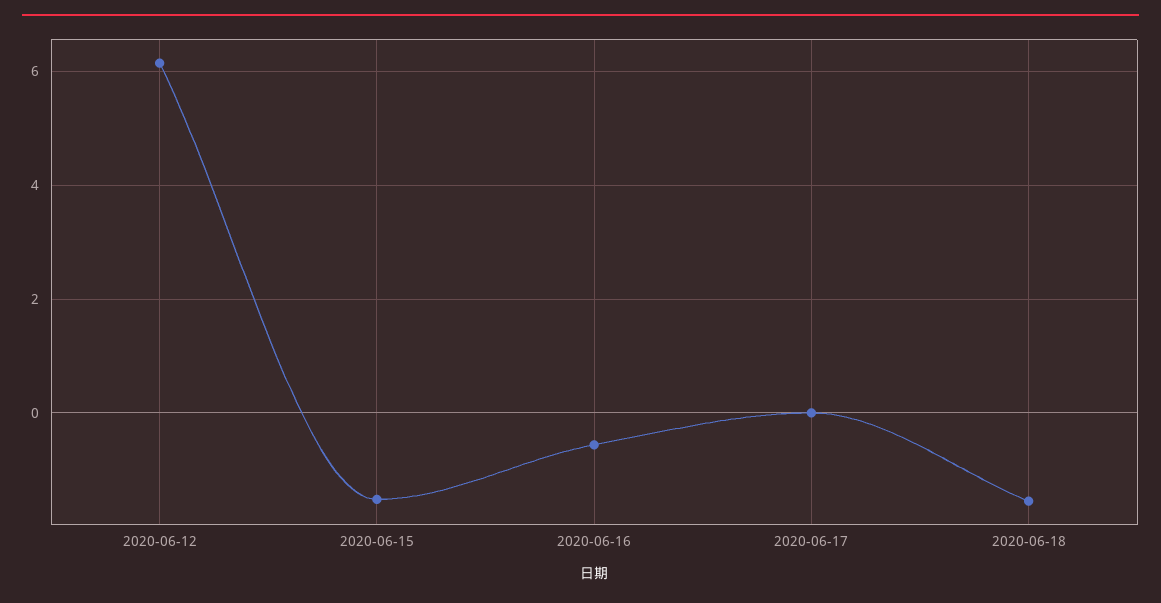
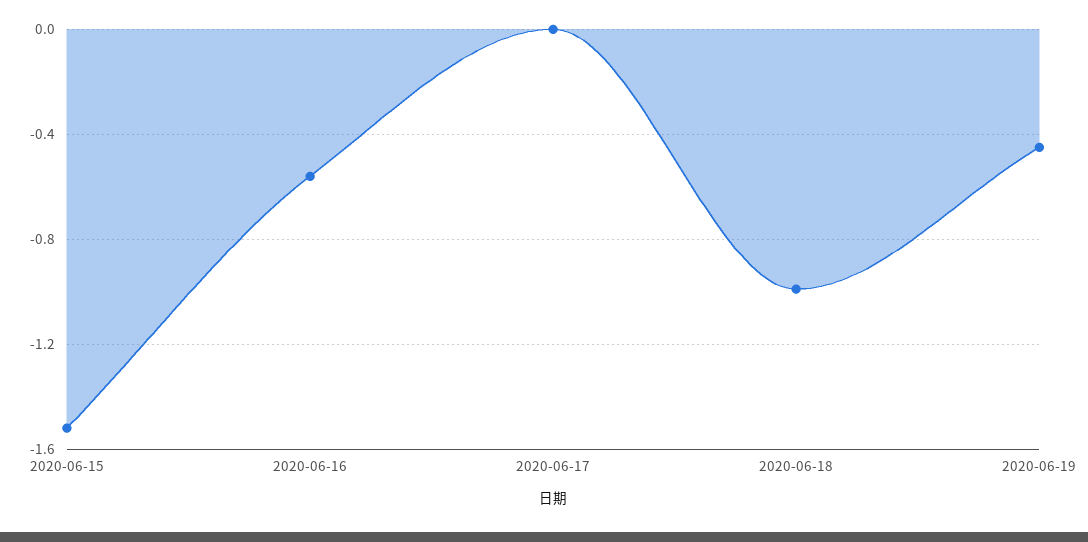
2020-06-12: 6.2 -> none
2020-06-18: -1.6 -> -1
2020-06-19: none -> -0.45

